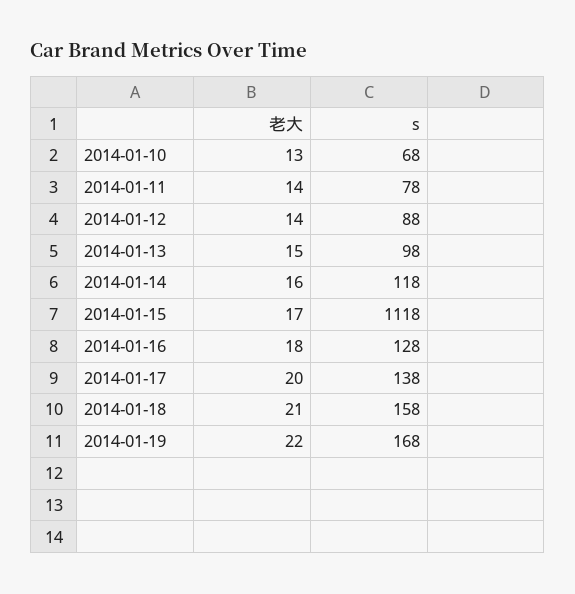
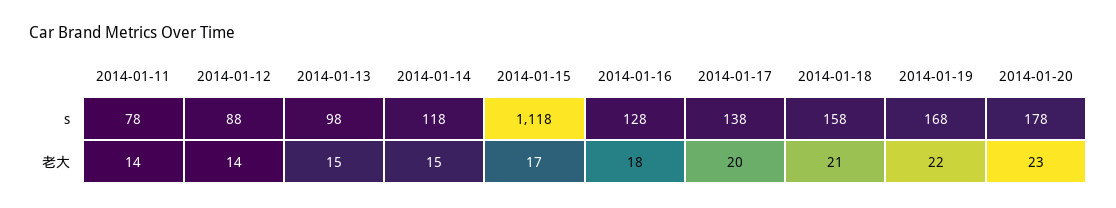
老大, 2014-01-10: 13 -> none
s, 2014-01-10: 68 -> none
老大, 2014-01-14: 16 -> 15
s, 2014-01-20: none -> 178
老大, 2014-01-20: none -> 23

